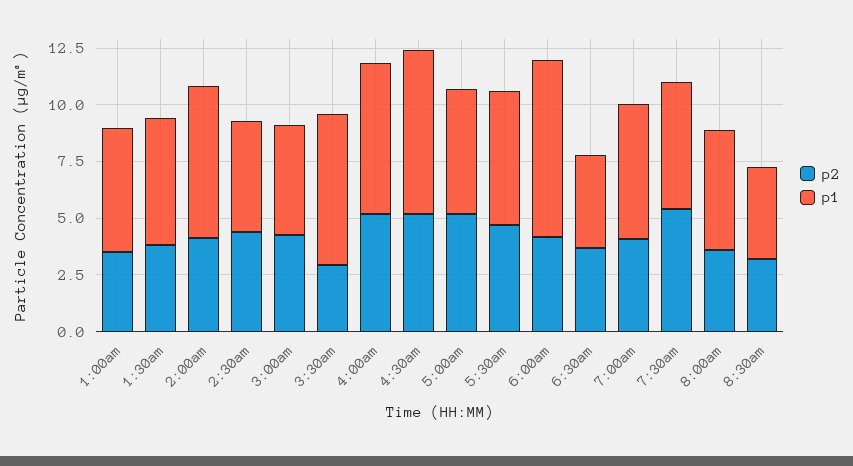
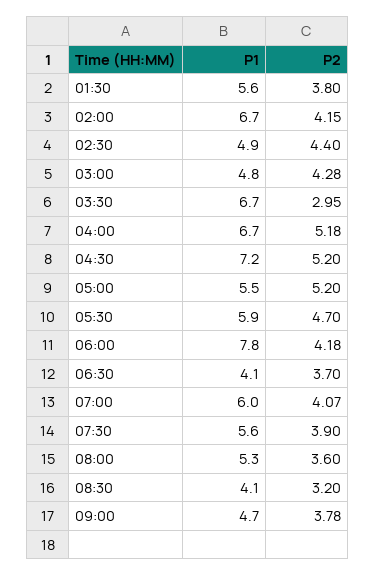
p2, 1:00am: 3.5 -> none
p1, 1:00am: 5.5 -> none
p2, 7:30am: 5.5 -> 3.9
p1, 09:00: none -> 4.7
p2, 09:00: none -> 3.78

